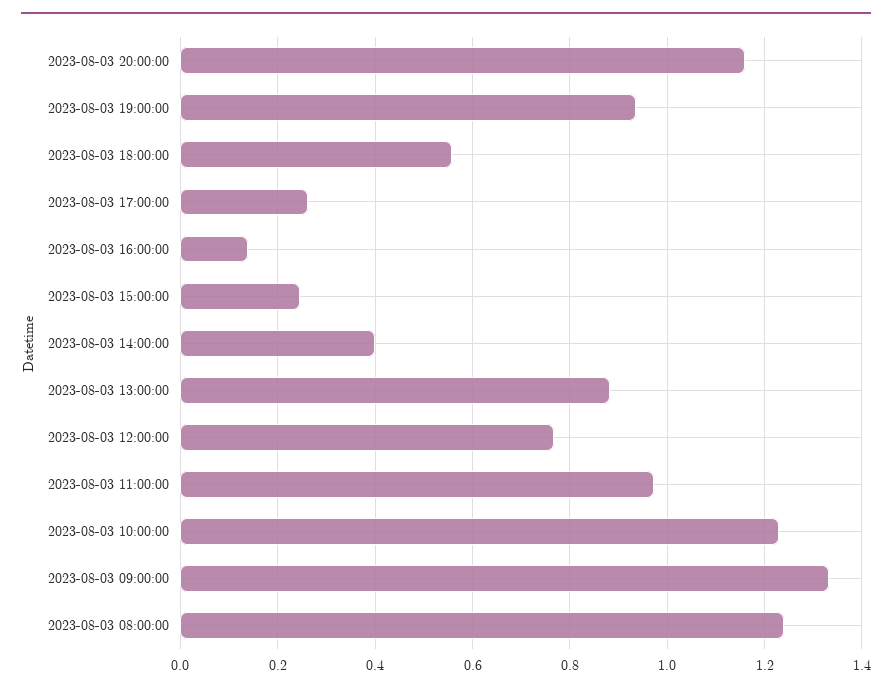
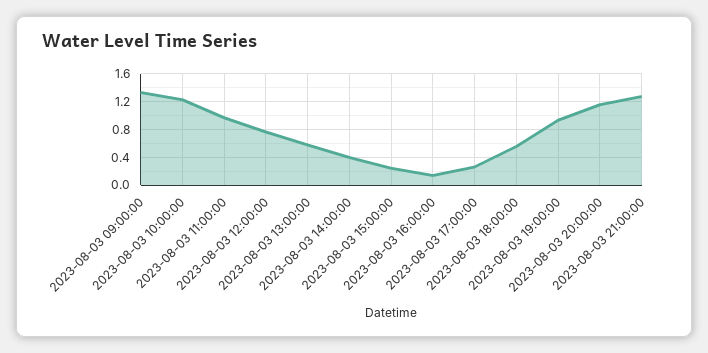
2023-08-03 13:00:00: 0.88 -> 0.6
2023-08-03 08:00:00: 1.24 -> none
2023-08-03 21:00:00: none -> 1.3

